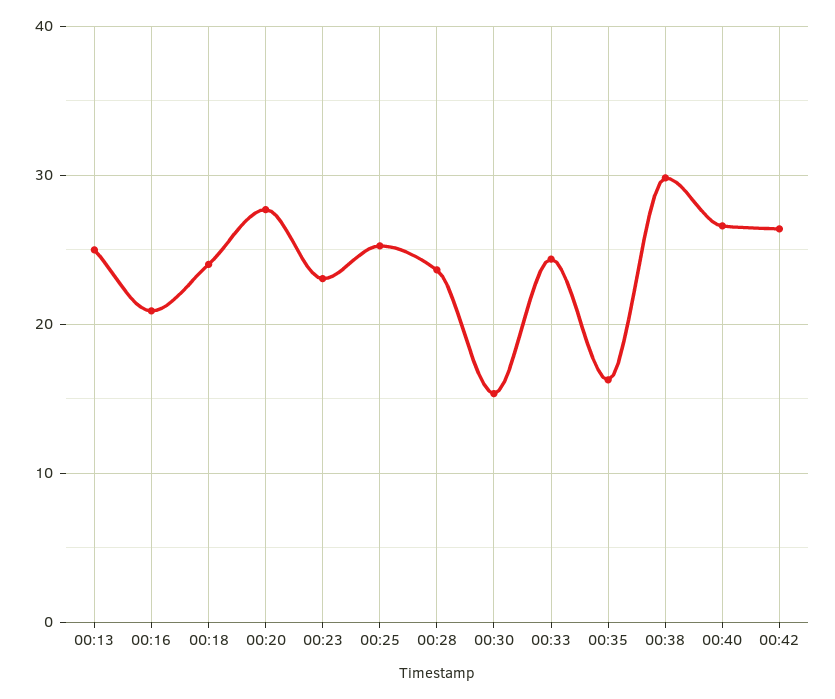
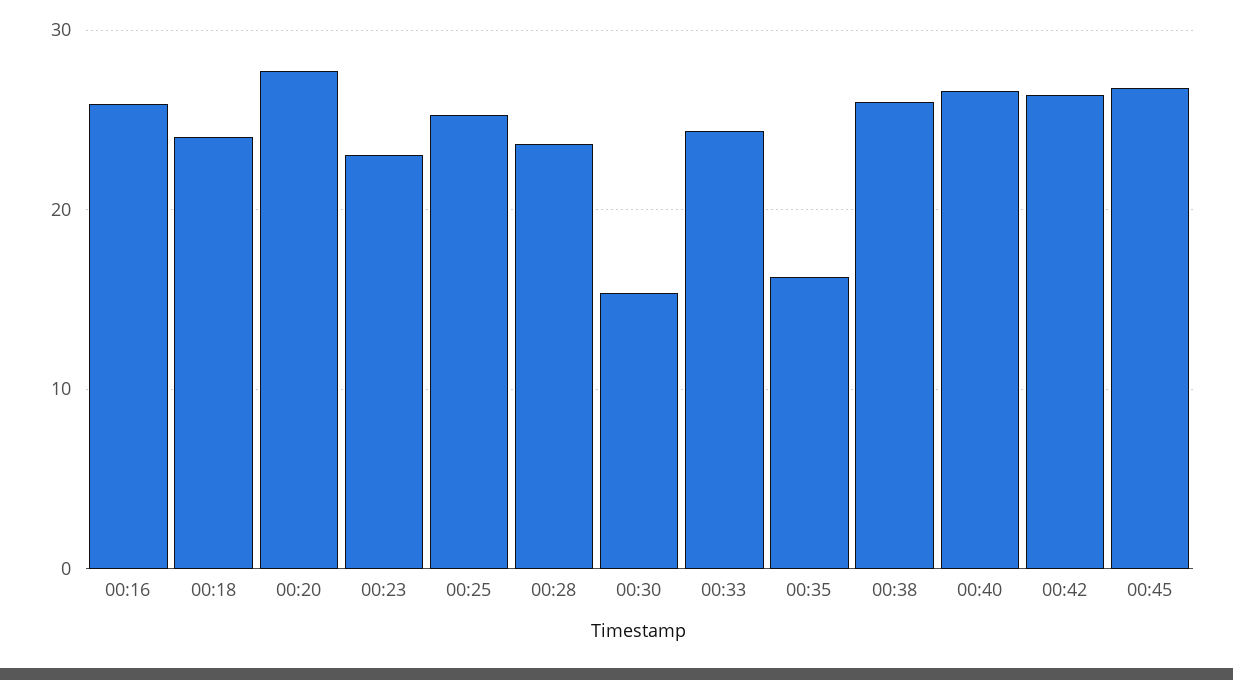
00:13: 25 -> none
00:16: 21 -> 26
00:38: 30 -> 26
00:45: none -> 27

